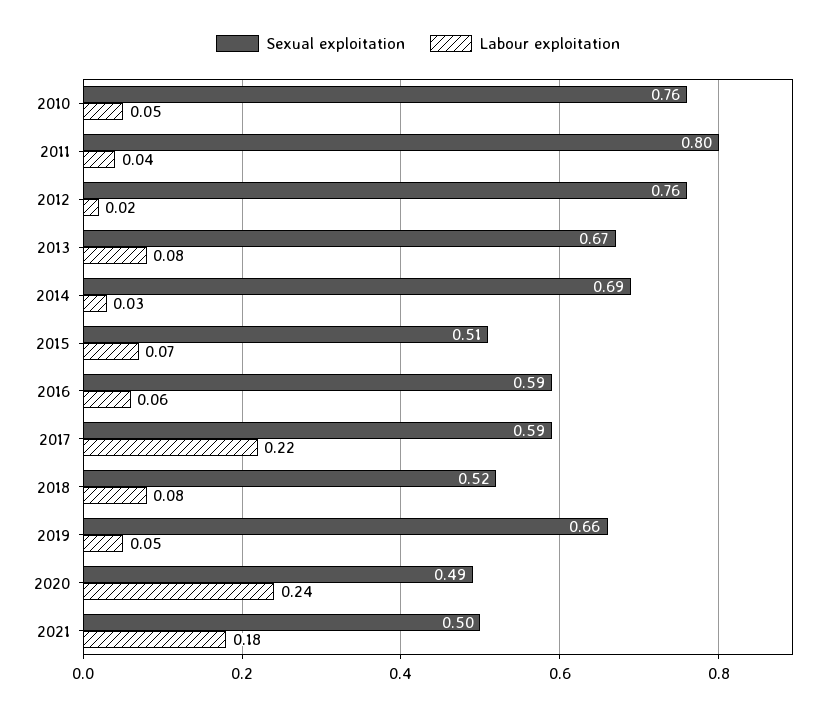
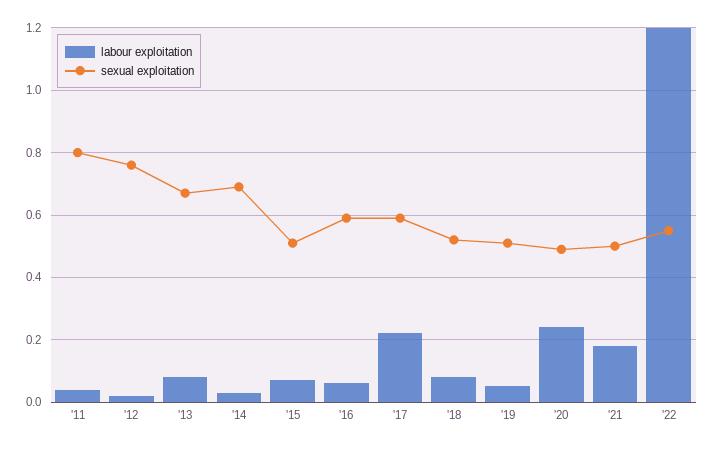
Sexual exploitation, 2010: 0.76 -> none
Labour exploitation, 2010: 0.05 -> none
Sexual exploitation, 2019: 0.66 -> 0.5
Labour exploitation, '22: none -> 1.2
Sexual exploitation, '22: none -> 0.55

